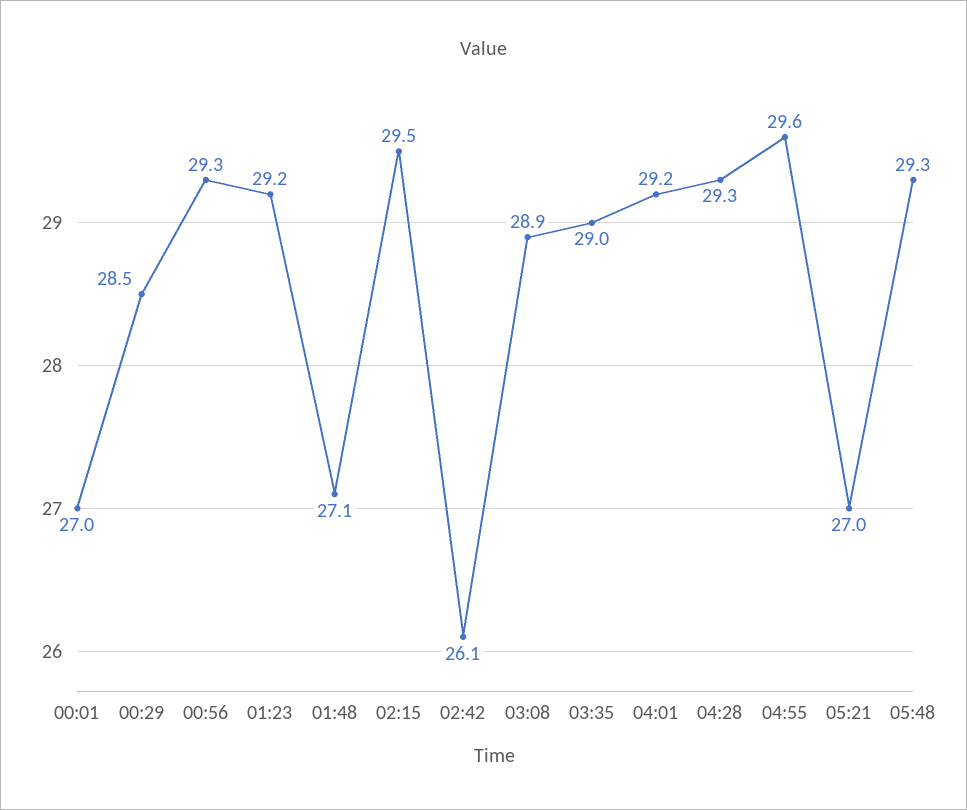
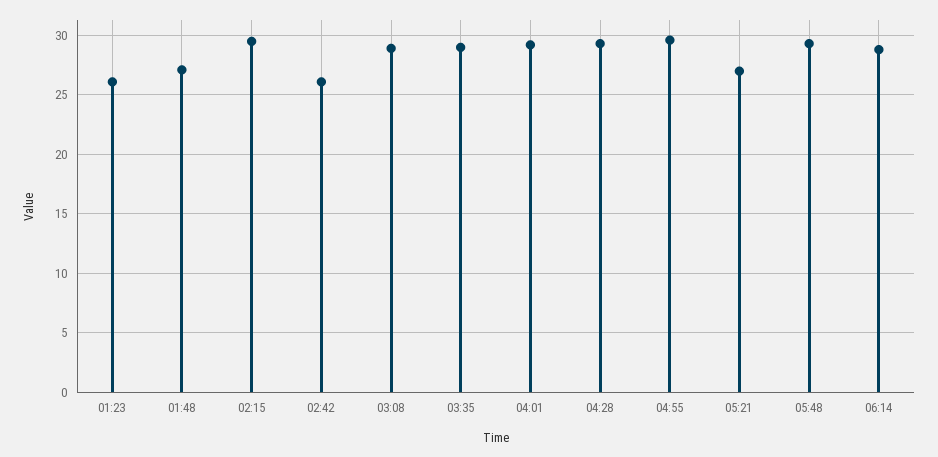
00:01: 27 -> none
00:29: 28.5 -> none
00:56: 29.3 -> none
01:23: 29.2 -> 26
06:14: none -> 29

